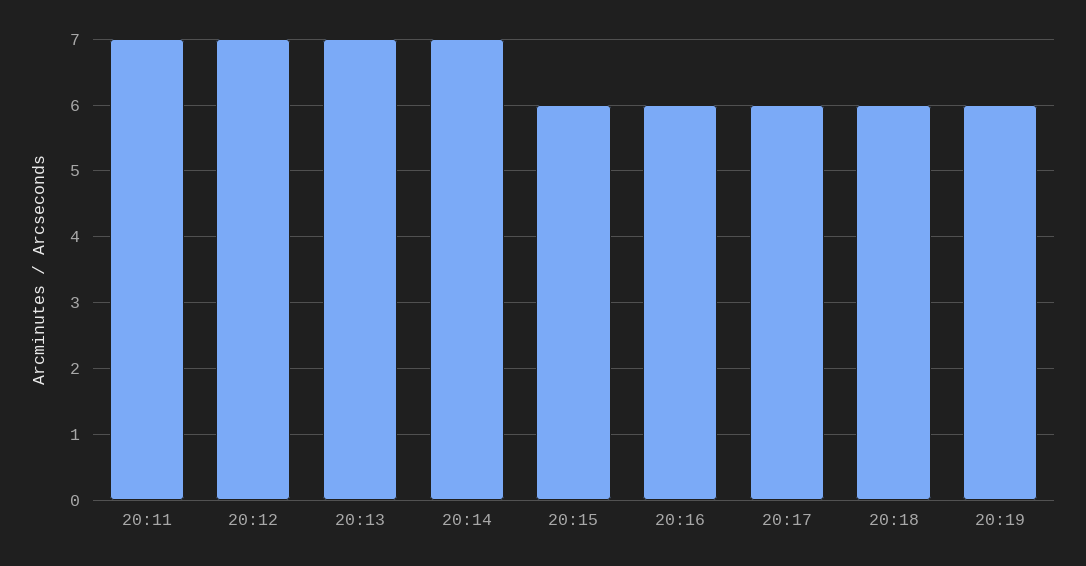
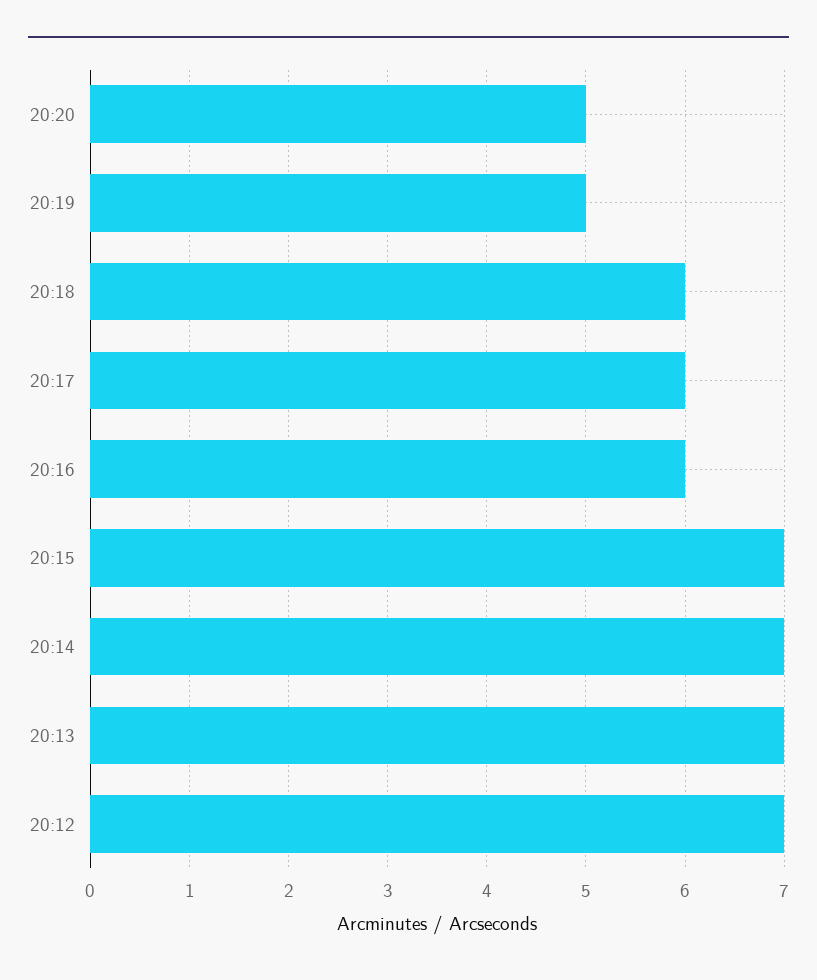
20:11: 7 -> none
20:15: 6 -> 7
20:19: 6 -> 5
20:20: none -> 5

